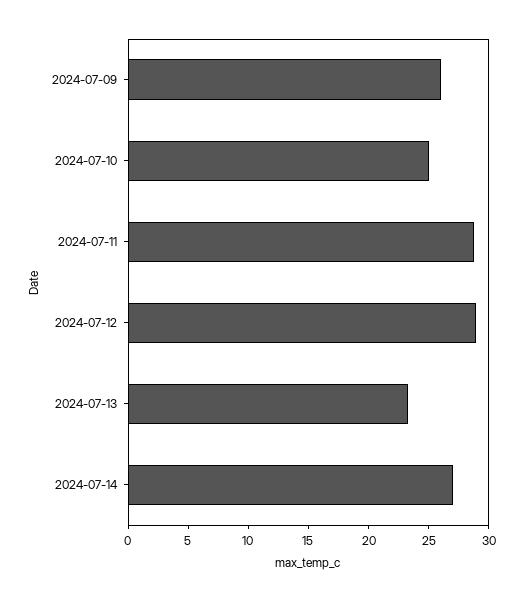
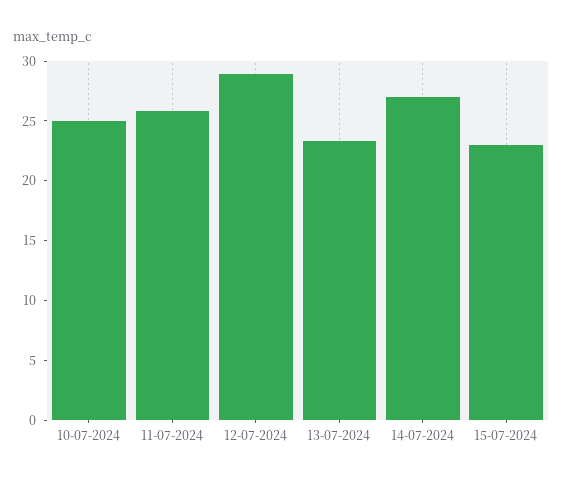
2024-07-09: 26 -> none
2024-07-11: 29 -> 26
15-07-2024: none -> 23

